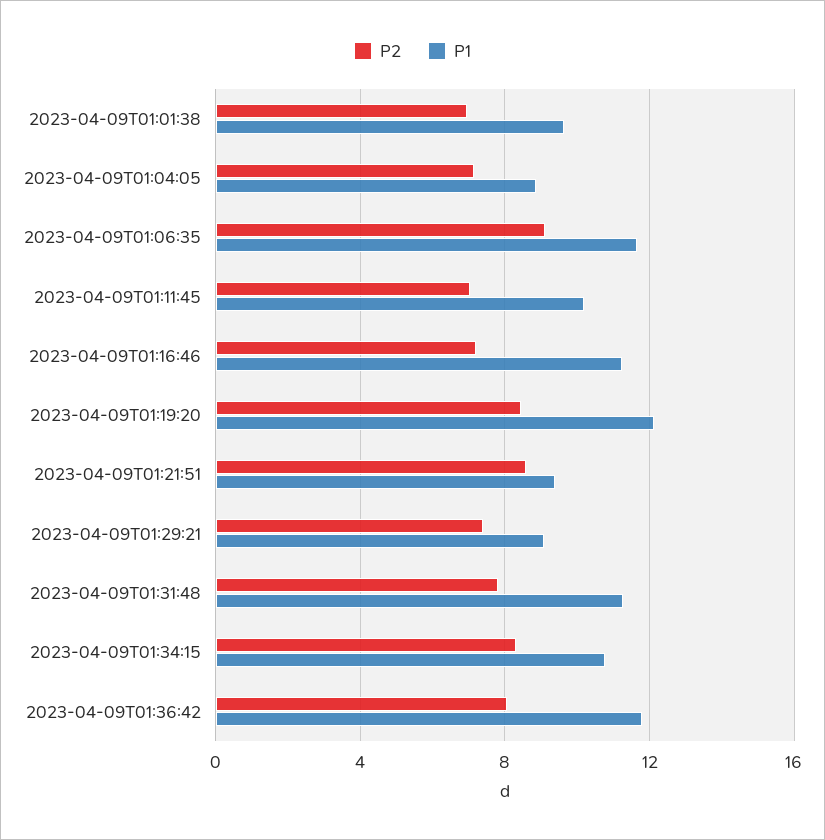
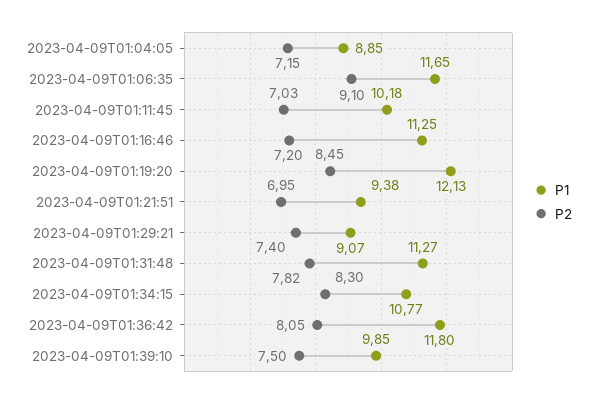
P2, 2023-04-09T01:01:38: 7 -> none
P1, 2023-04-09T01:01:38: 9.5 -> none
P2, 2023-04-09T01:21:51: 8.5 -> 6.95
P1, 2023-04-09T01:39:10: none -> 9.85
P2, 2023-04-09T01:39:10: none -> 7.5

